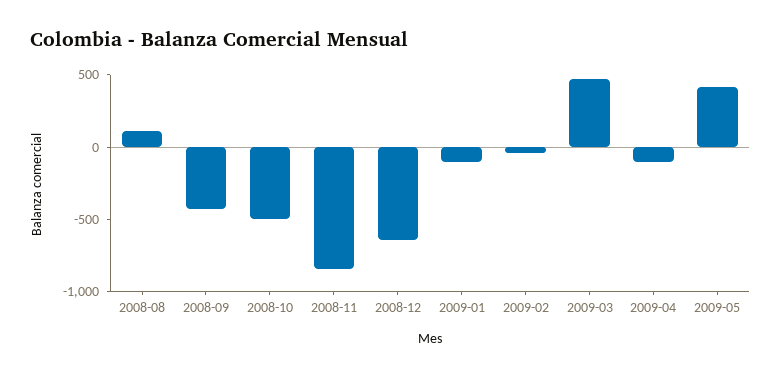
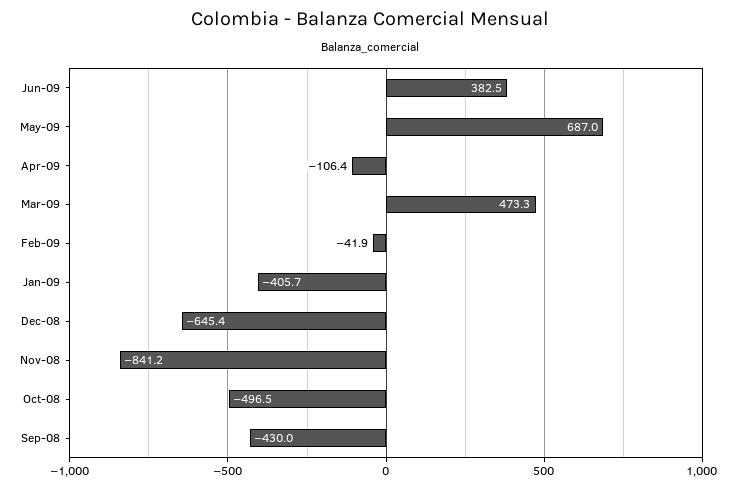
2008-08: 100 -> none
2009-01: -100 -> -405.7
2009-05: 400 -> 687
Jun-09: none -> 382.5

